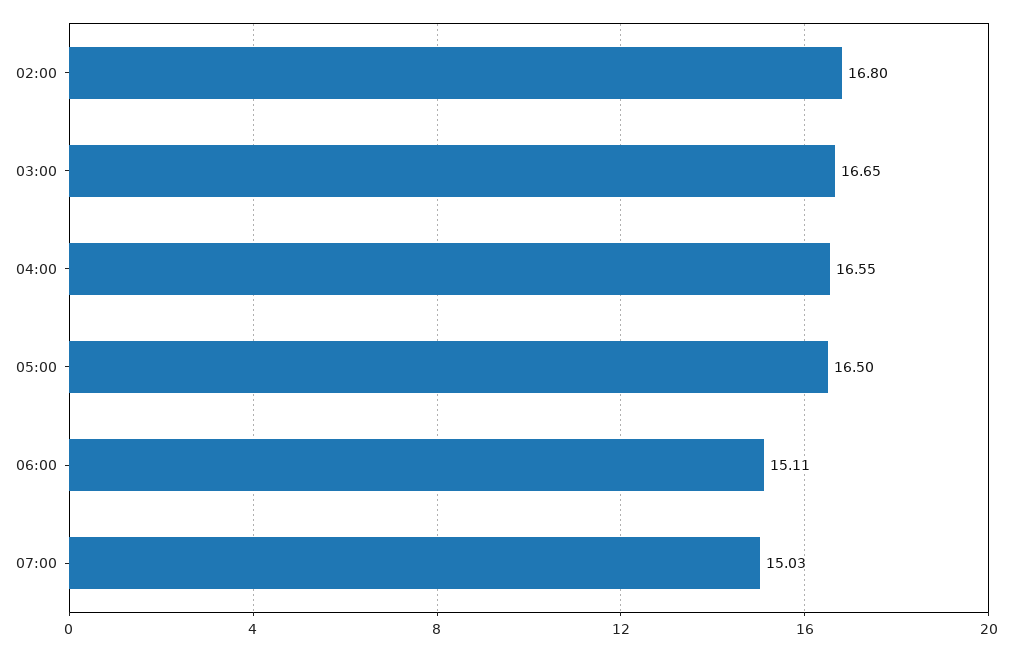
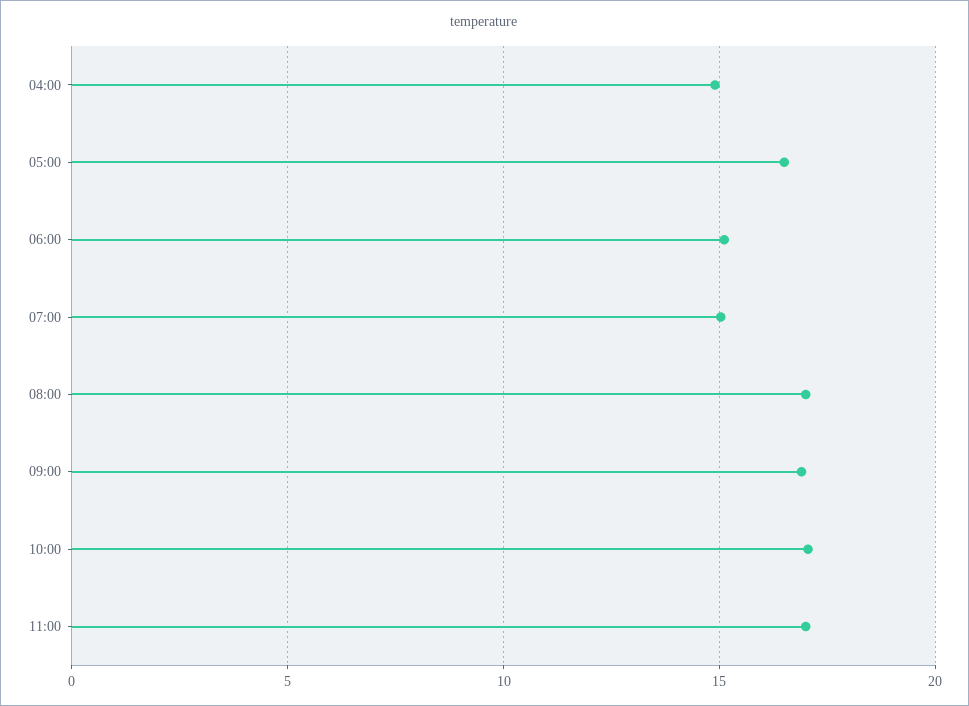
02:00: 16.8 -> none
03:00: 16.65 -> none
04:00: 16.55 -> 15
08:00: none -> 17
09:00: none -> 17
10:00: none -> 17
11:00: none -> 17

